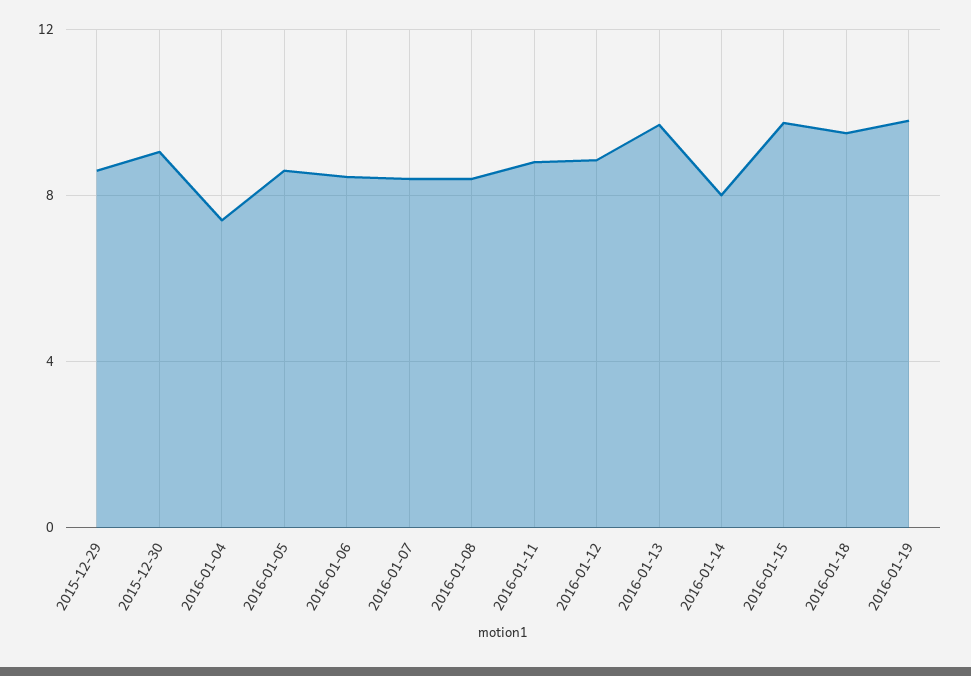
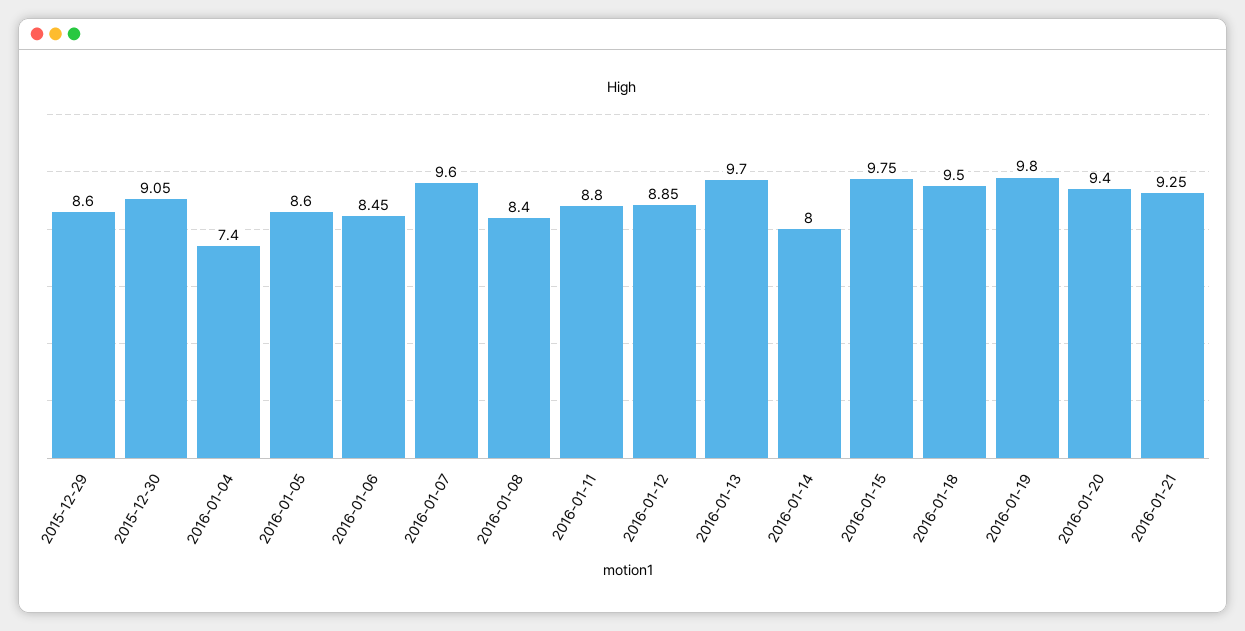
2016-01-07: 8.5 -> 9.6
2016-01-20: none -> 9.4
2016-01-21: none -> 9.25

